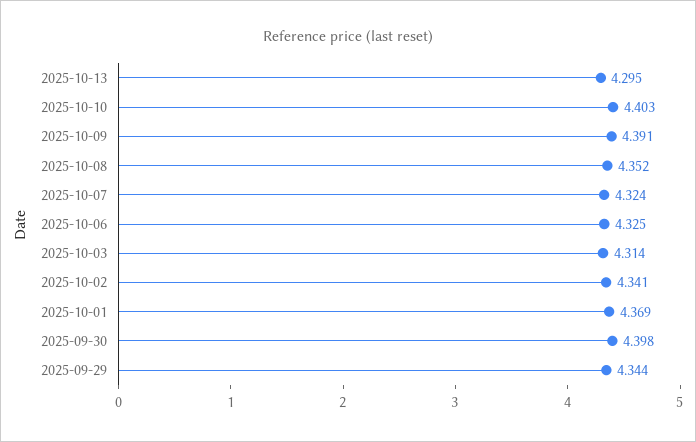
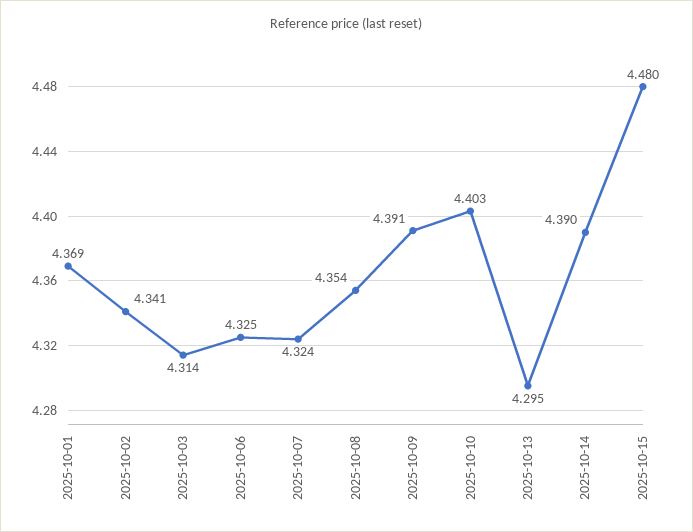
2025-10-08: 4.352 -> 4.354
2025-09-30: 4.398 -> none
2025-09-29: 4.344 -> none
2025-10-14: none -> 4.39
2025-10-15: none -> 4.48

